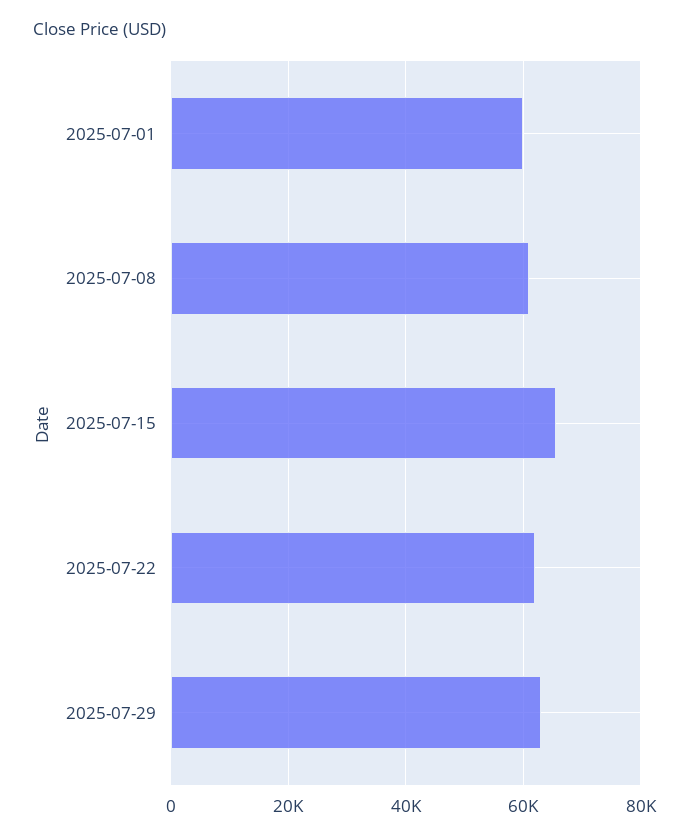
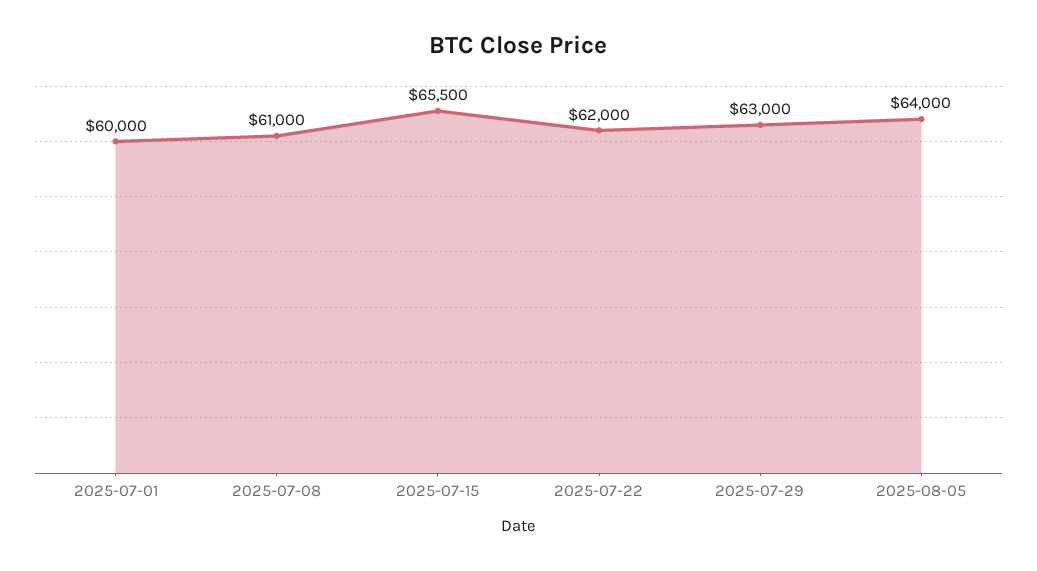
2025-08-05: none -> 64000

